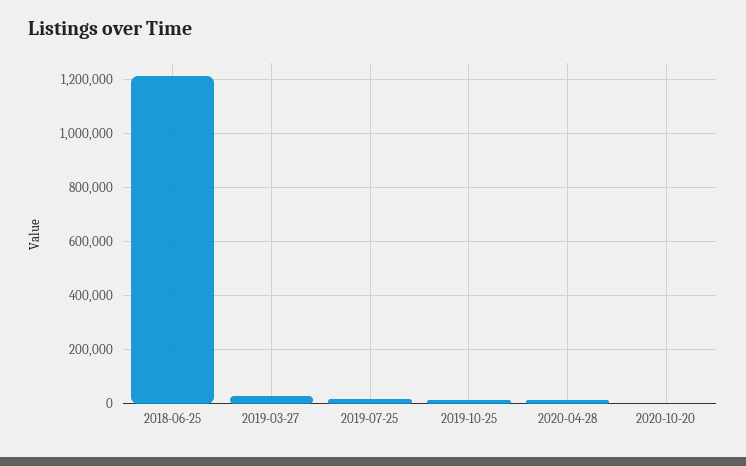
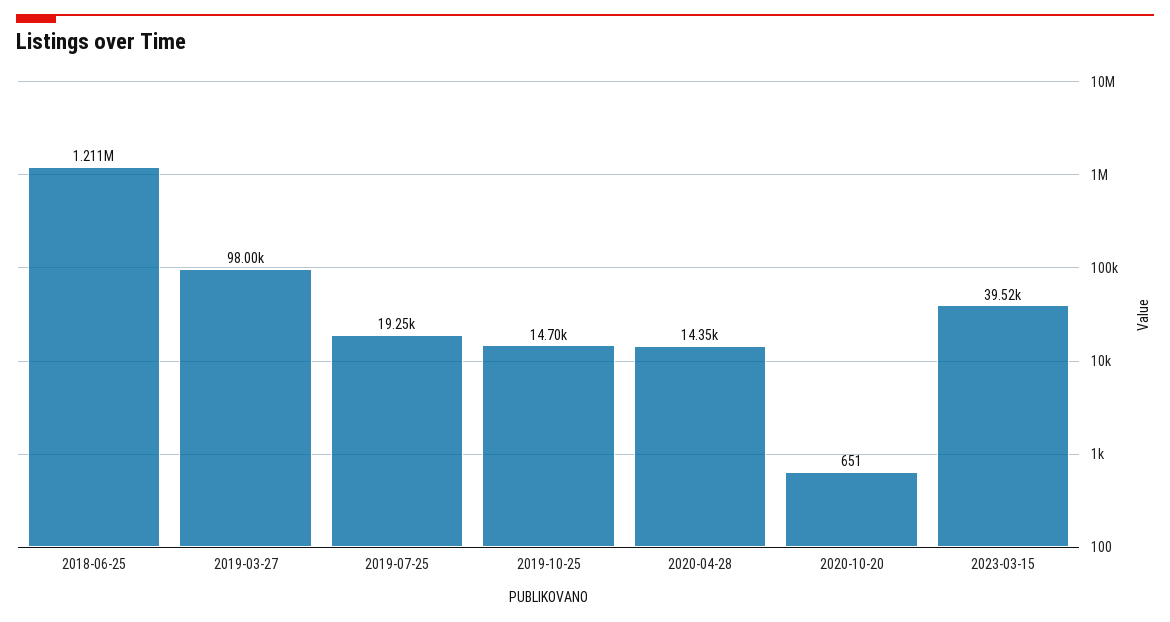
2019-03-27: 25000 -> 98000
2023-03-15: none -> 39520

